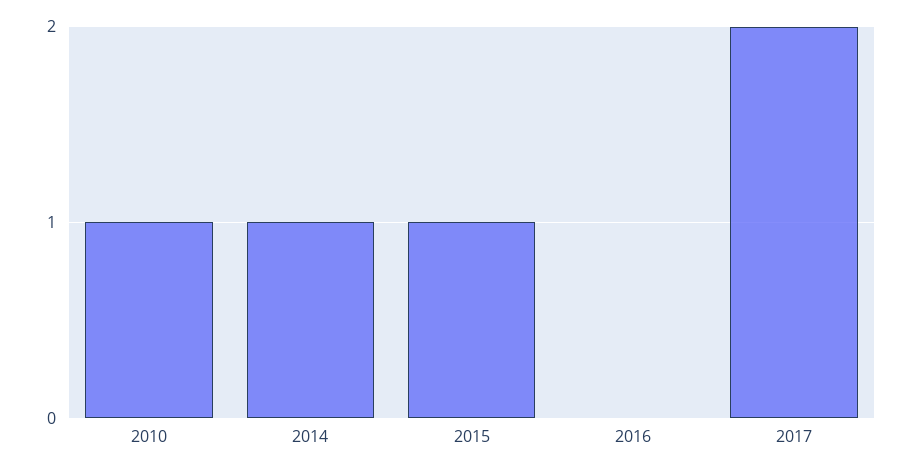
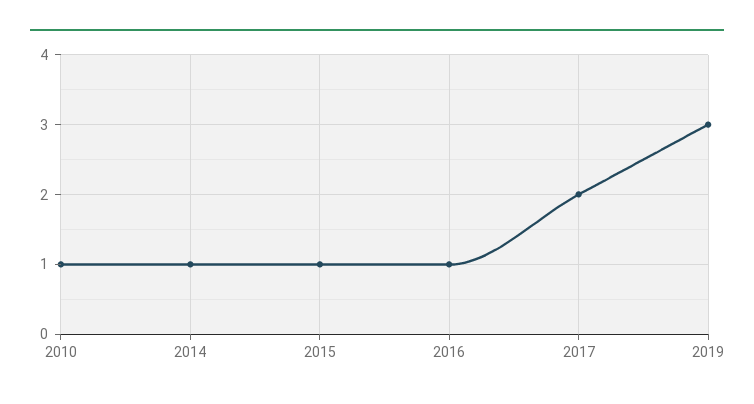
2016: 0 -> 1
2019: none -> 3

